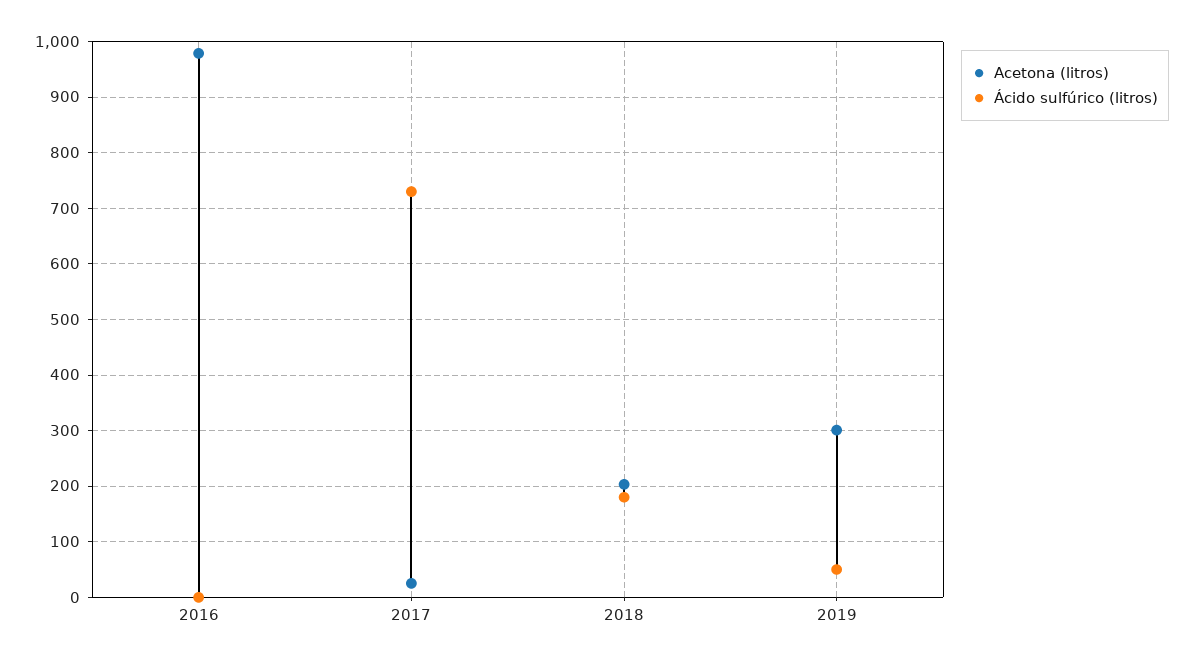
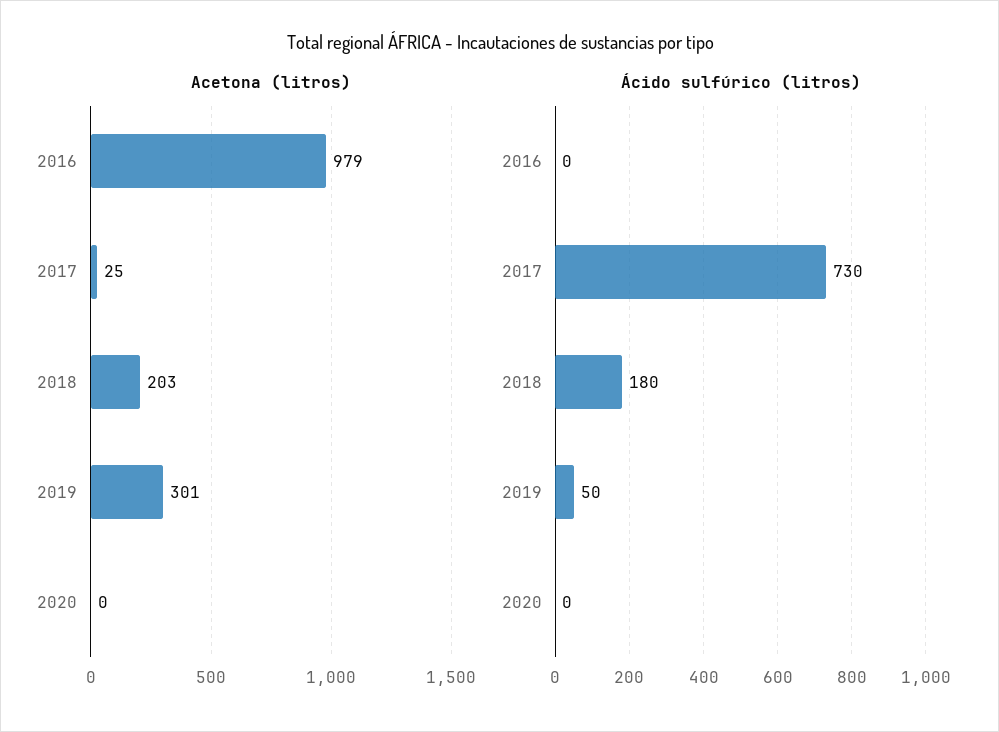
Acetona (litros), 2020: none -> 0
Ácido sulfúrico (litros), 2020: none -> 0

